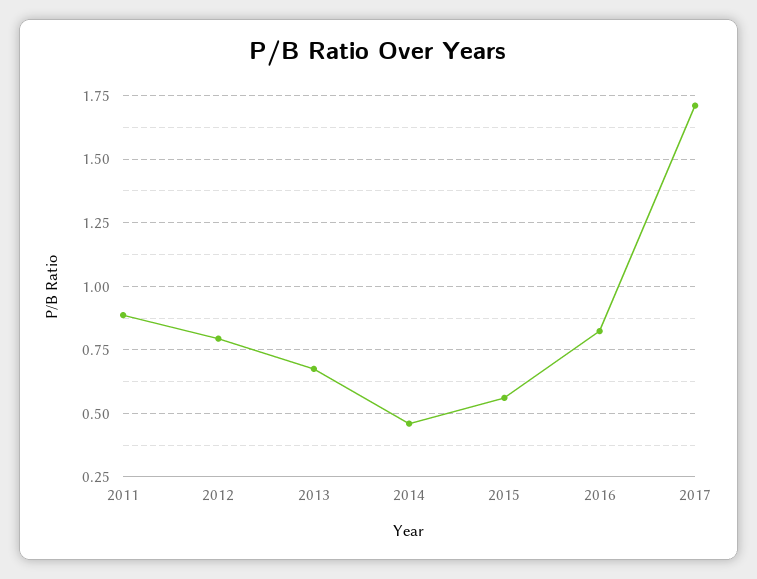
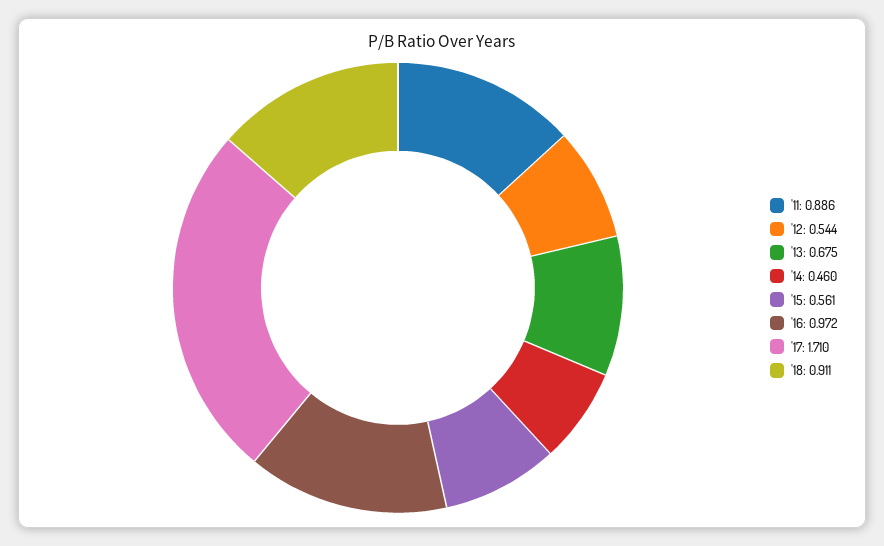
2012: 0.8 -> 0.544
2016: 0.825 -> 0.972
'18: none -> 0.911

